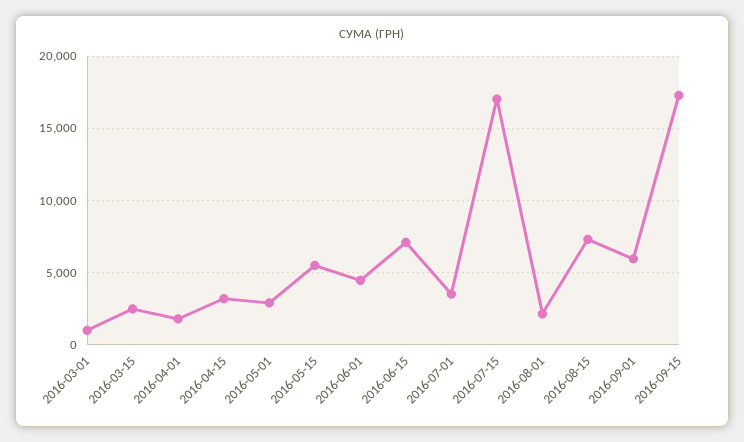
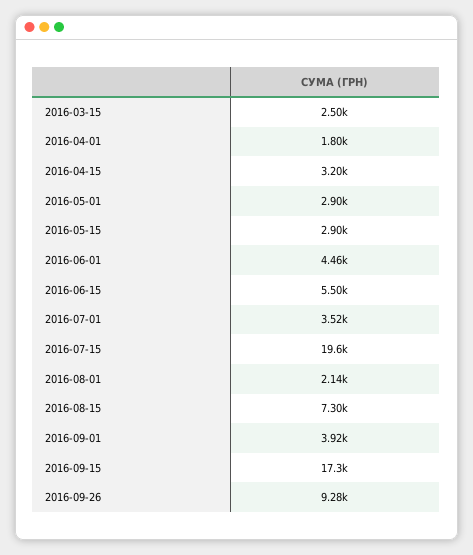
2016-03-01: 1000 -> none
2016-05-15: 5500 -> 2900
2016-06-15: 7000 -> 5500
2016-07-15: 17000 -> 19600
2016-09-01: 6000 -> 3920
2016-09-26: none -> 9280

